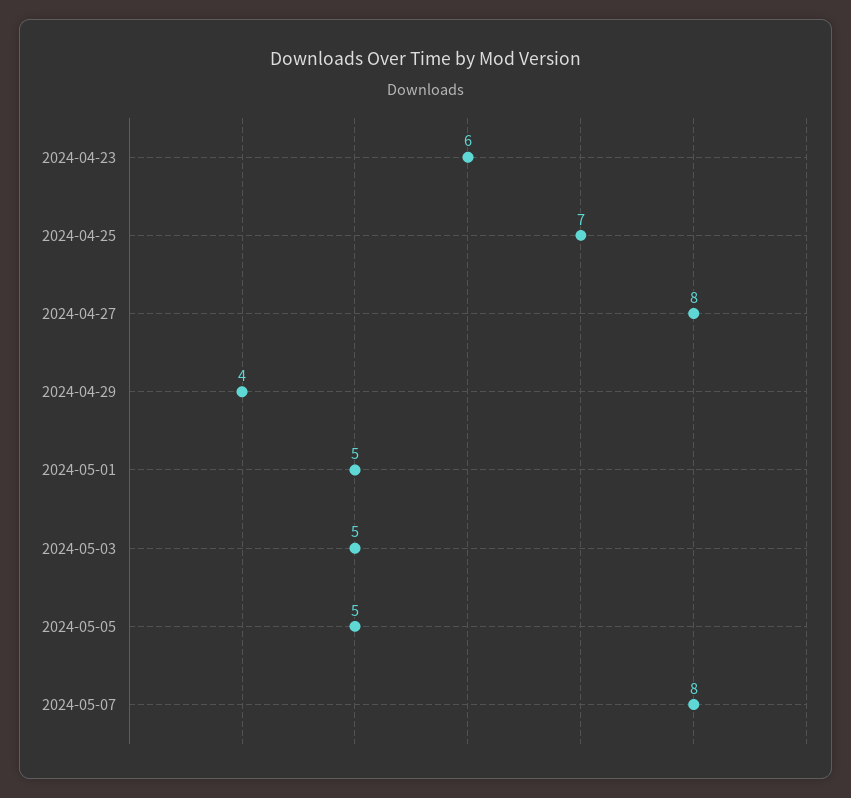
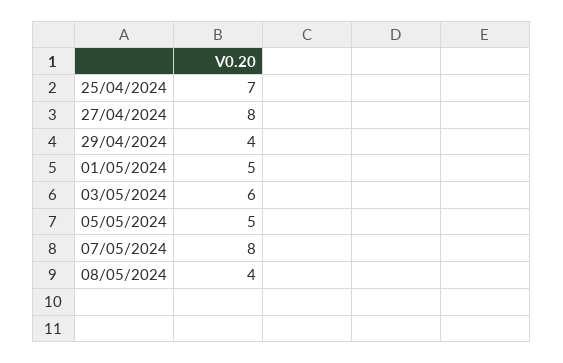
2024-04-23: 6 -> none
2024-05-03: 5 -> 6
08/05/2024: none -> 4

